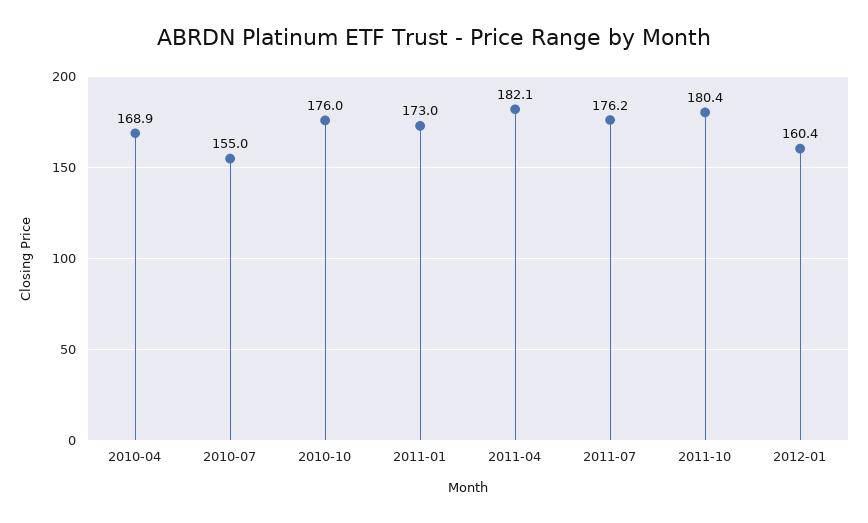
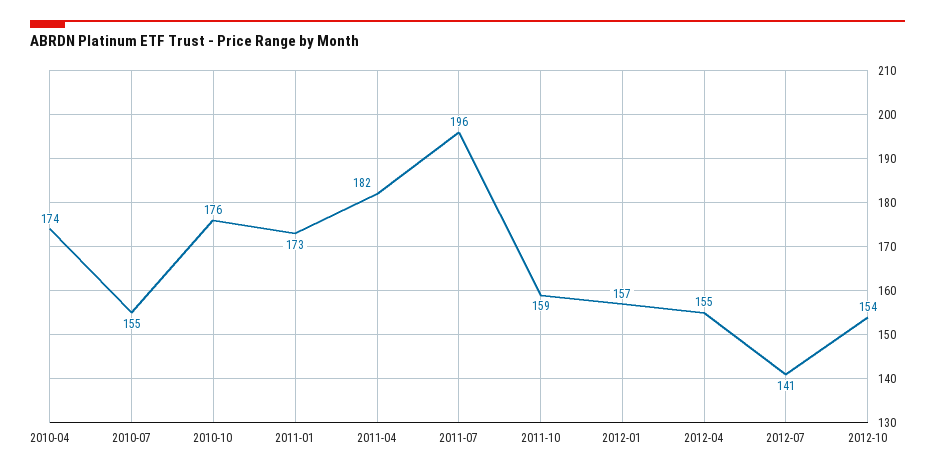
2010-04: 168.9 -> 174
2011-07: 176.2 -> 196
2011-10: 180.4 -> 159
2012-01: 160.4 -> 157
2012-04: none -> 155
2012-07: none -> 141
2012-10: none -> 154

